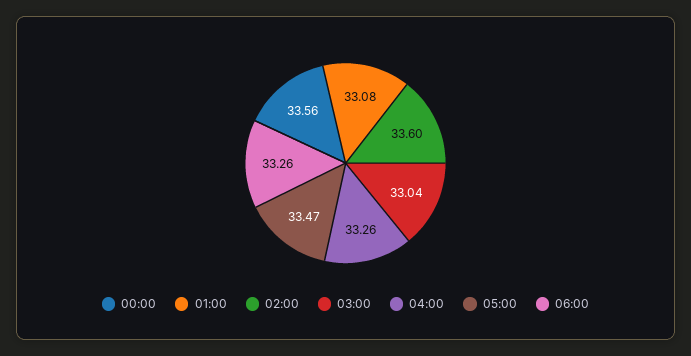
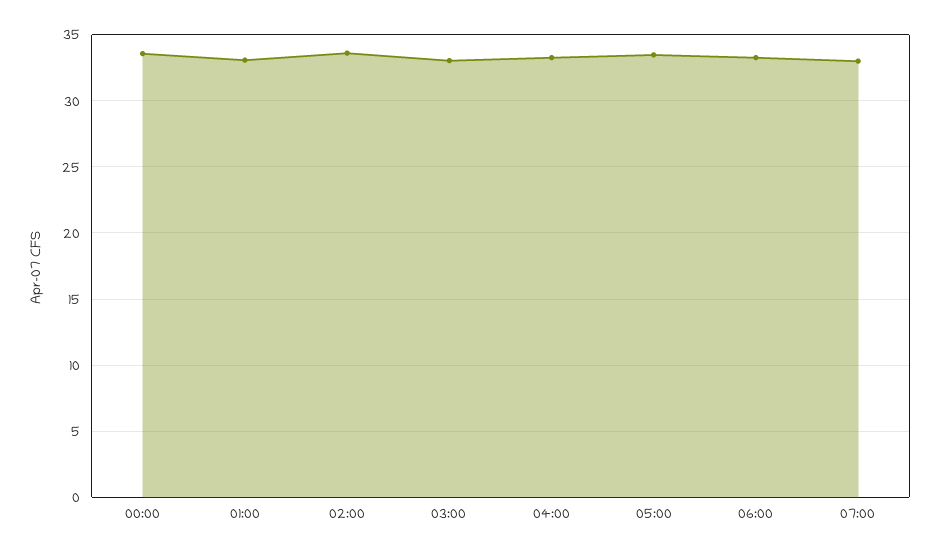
07:00: none -> 33

